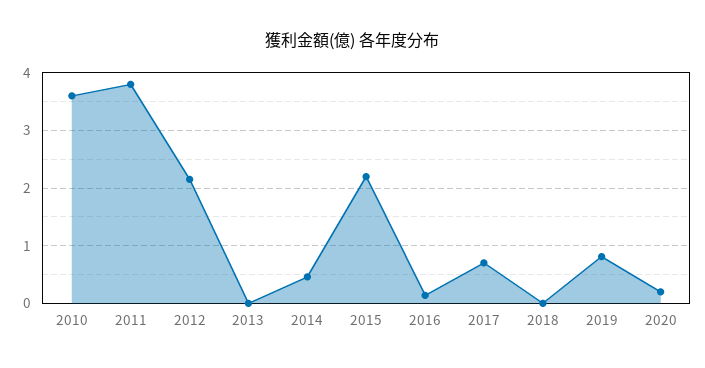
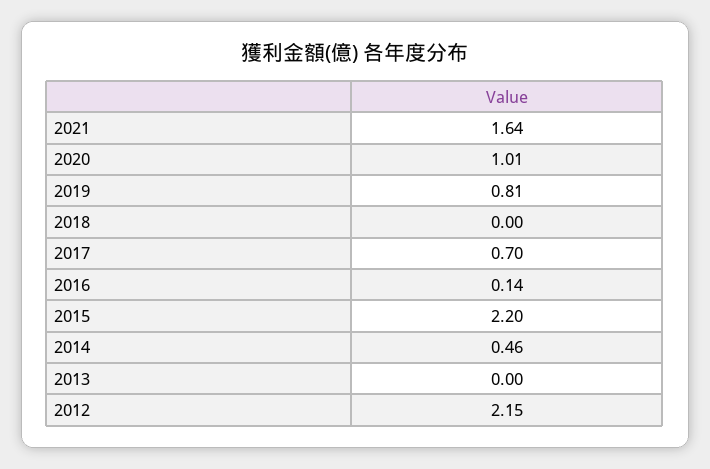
2010: 3.6 -> none
2011: 3.8 -> none
2020: 0.2 -> 1.01
2021: none -> 1.64

